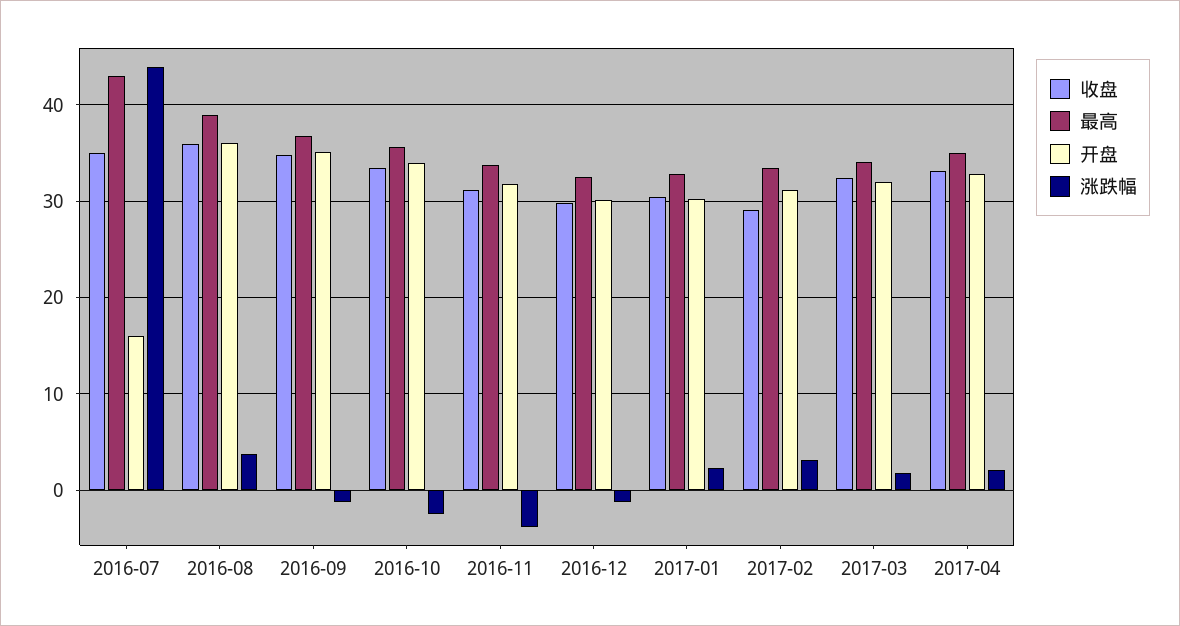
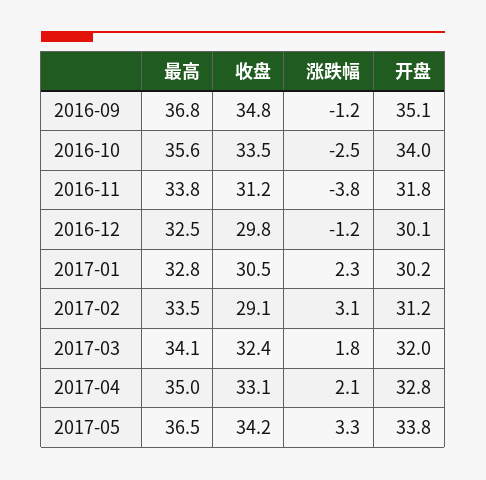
收盘, 2016-07: 35 -> none
最高, 2016-07: 43 -> none
开盘, 2016-07: 16 -> none
涨跌幅, 2016-07: 44 -> none
收盘, 2016-08: 36 -> none
最高, 2016-08: 39 -> none
开盘, 2016-08: 36 -> none
涨跌幅, 2016-08: 4 -> none
最高, 2017-05: none -> 36.5
收盘, 2017-05: none -> 34.2
涨跌幅, 2017-05: none -> 3.3
开盘, 2017-05: none -> 33.8

